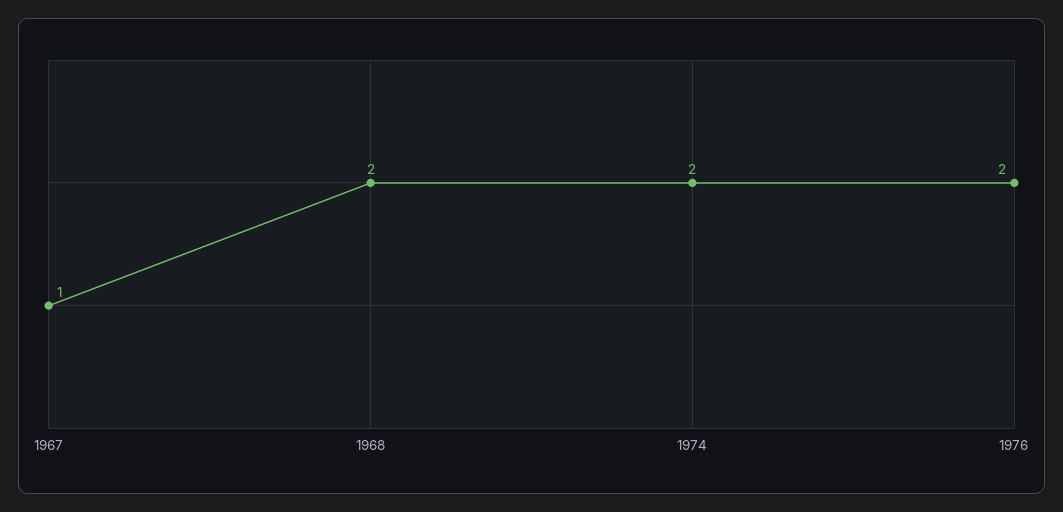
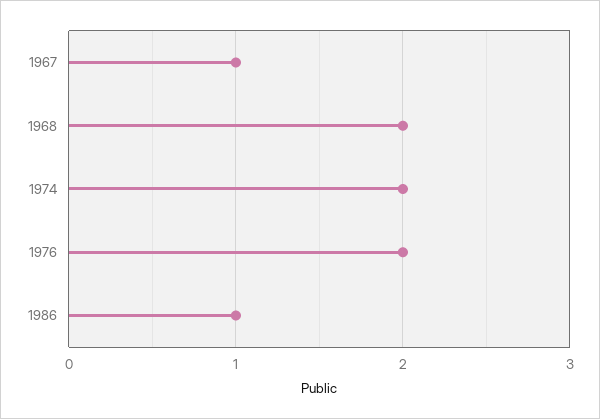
1986: none -> 1

